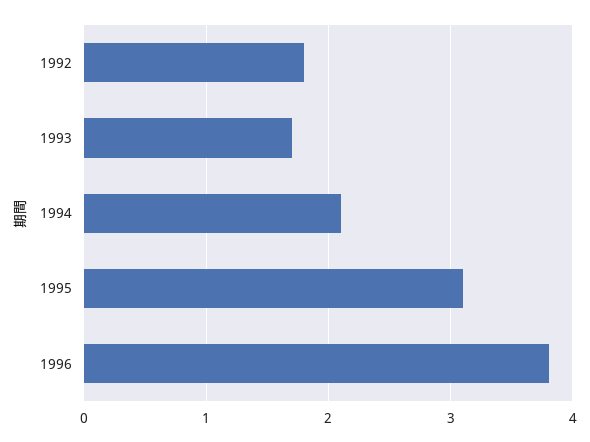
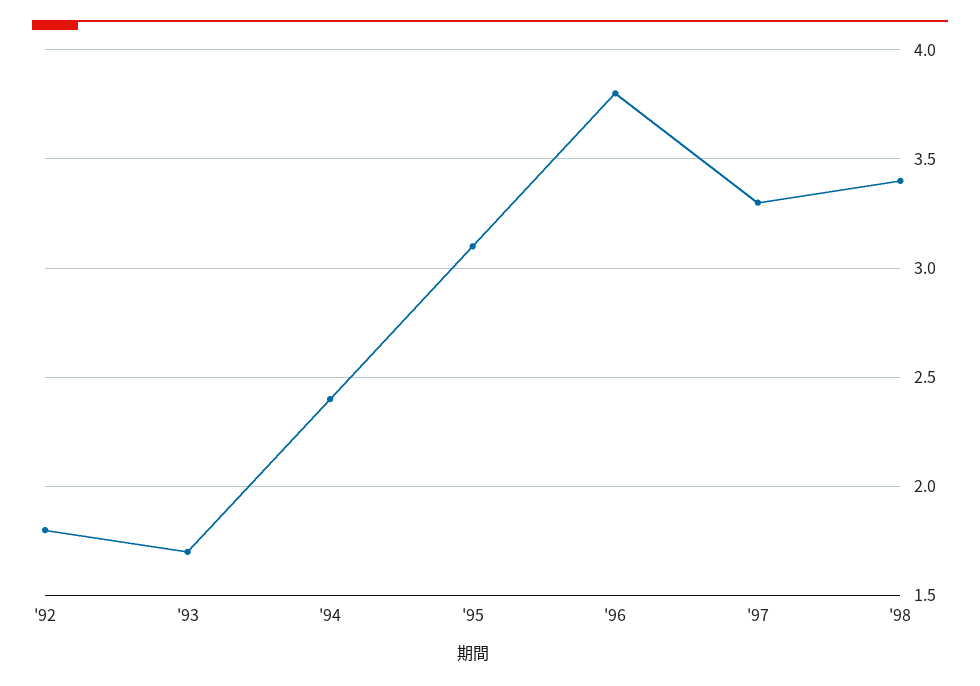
1994: 2.1 -> 2.4
'97: none -> 3.3
'98: none -> 3.4

